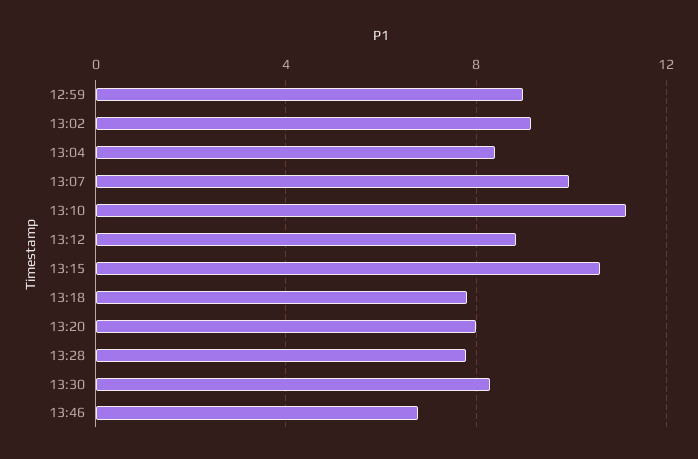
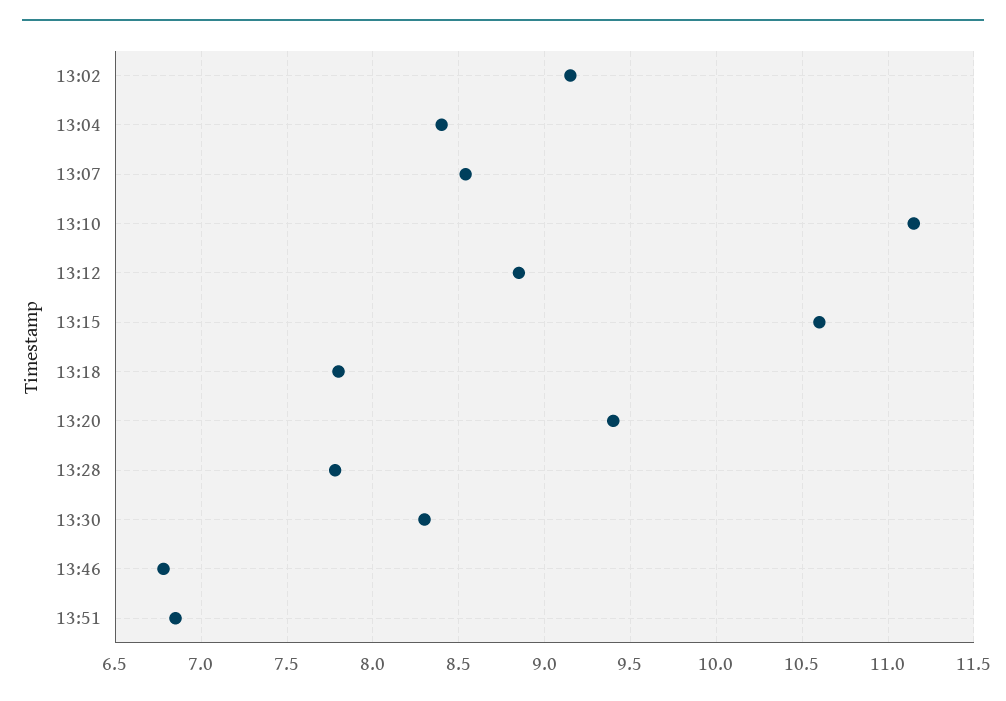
12:59: 9 -> none
13:07: 10 -> 8.55
13:20: 8 -> 9.4
13:51: none -> 6.85

